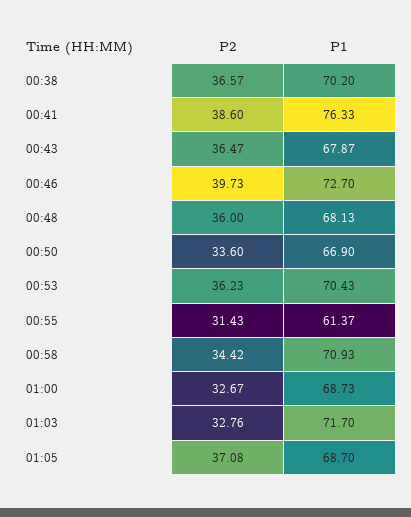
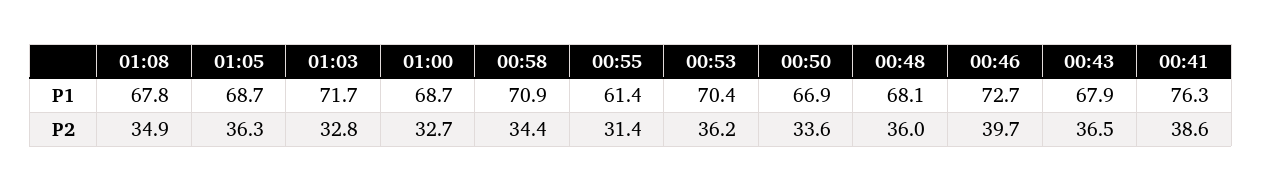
P2, 00:38: 36.57 -> none
P1, 00:38: 70.2 -> none
P2, 01:05: 37.08 -> 36.3
P1, 01:08: none -> 67.8
P2, 01:08: none -> 34.9

